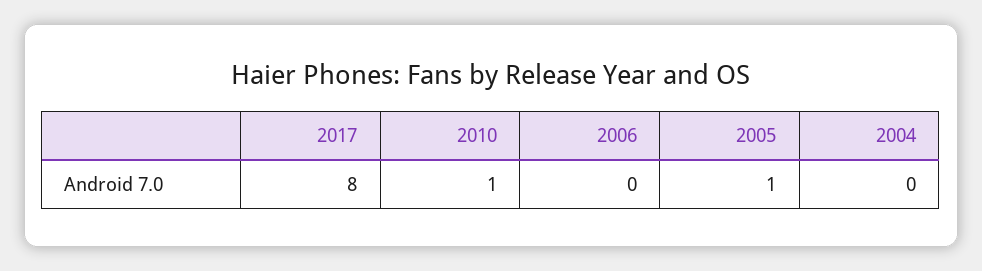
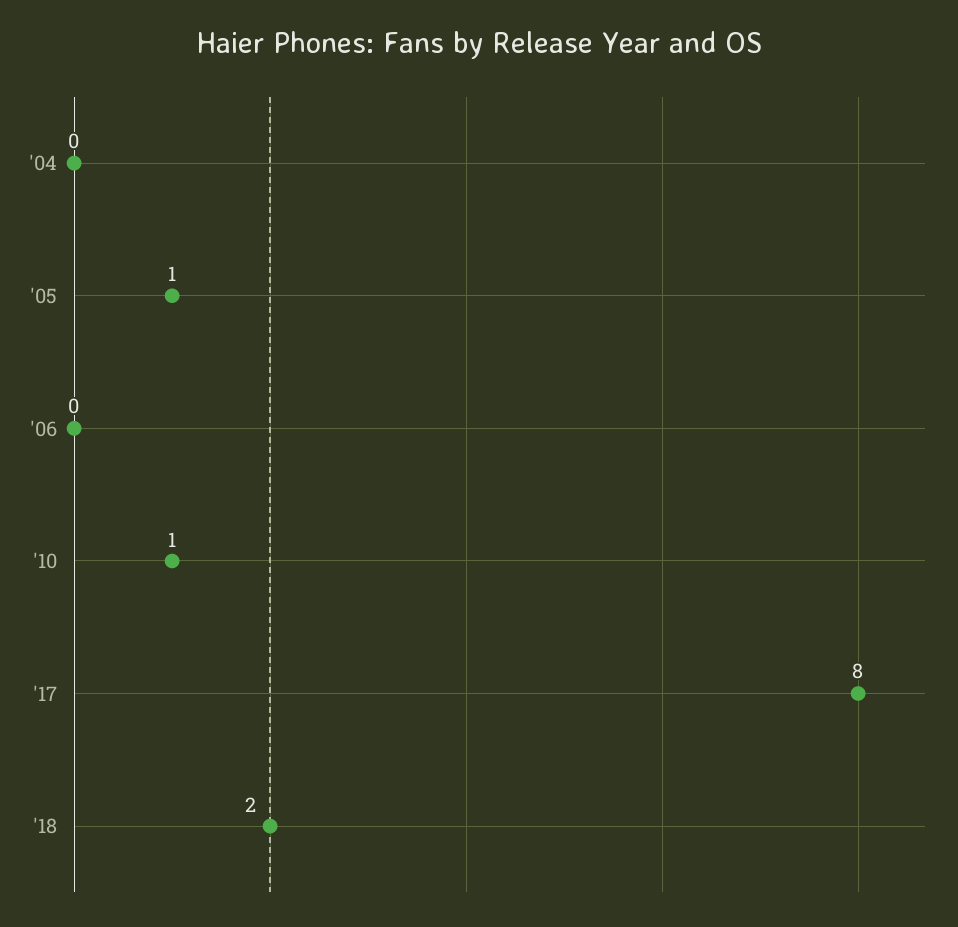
'18: none -> 2

